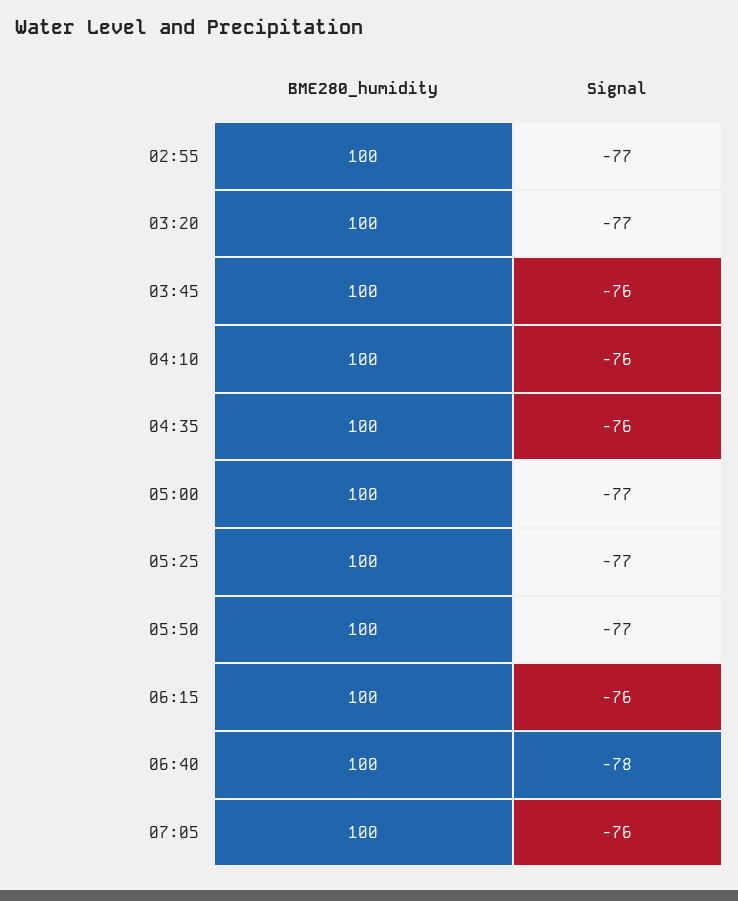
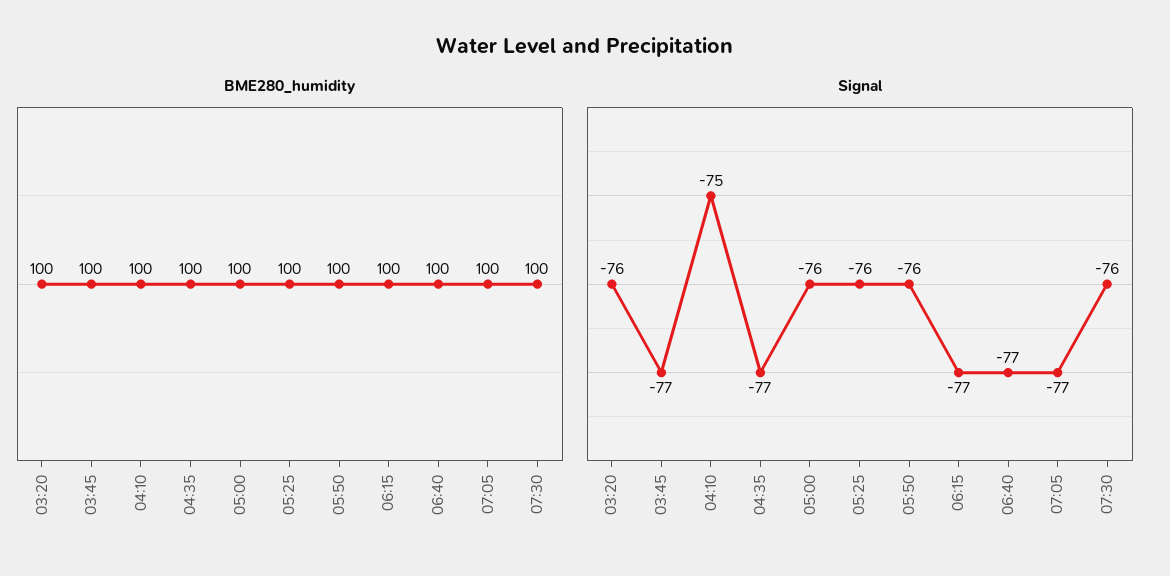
BME280_humidity, 02:55: 100 -> none
Signal, 02:55: -77 -> none
Signal, 03:20: -77 -> -76
Signal, 03:45: -76 -> -77
Signal, 04:10: -76 -> -75
Signal, 04:35: -76 -> -77
Signal, 05:00: -77 -> -76
Signal, 05:25: -77 -> -76
Signal, 05:50: -77 -> -76
Signal, 06:15: -76 -> -77
Signal, 06:40: -78 -> -77
Signal, 07:05: -76 -> -77
BME280_humidity, 07:30: none -> 100
Signal, 07:30: none -> -76

